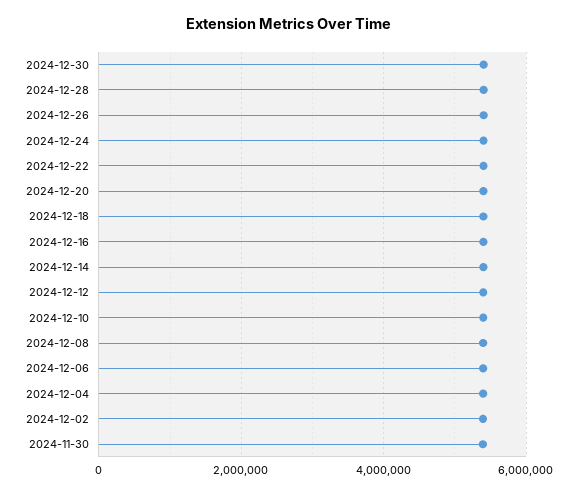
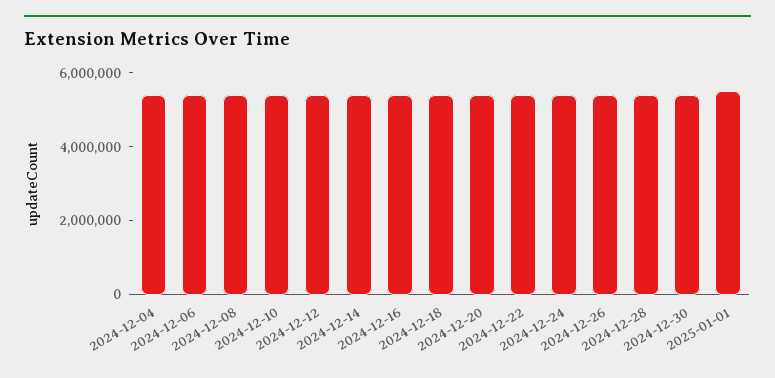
2024-12-02: 5400000 -> none
2024-11-30: 5400000 -> none
2025-01-01: none -> 5500000

